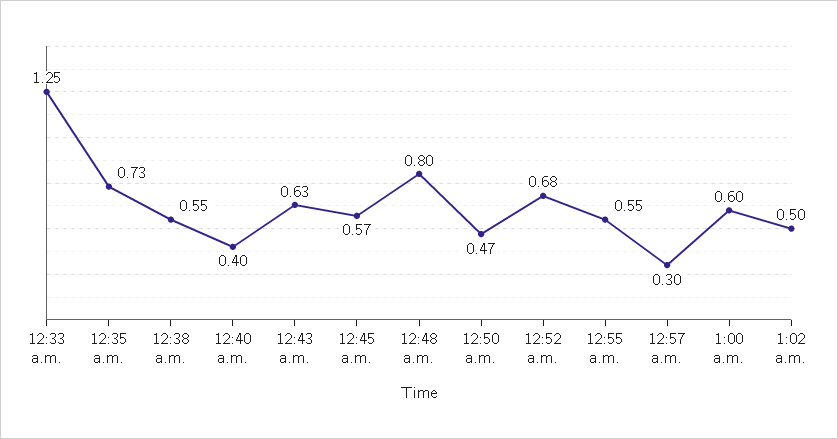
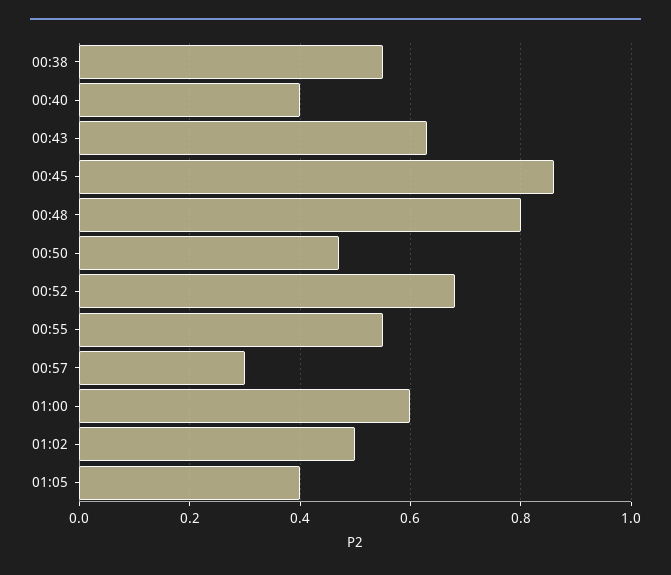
12:33 a.m.: 1.25 -> none
12:35 a.m.: 0.73 -> none
12:45 a.m.: 0.57 -> 0.85
01:05: none -> 0.4

